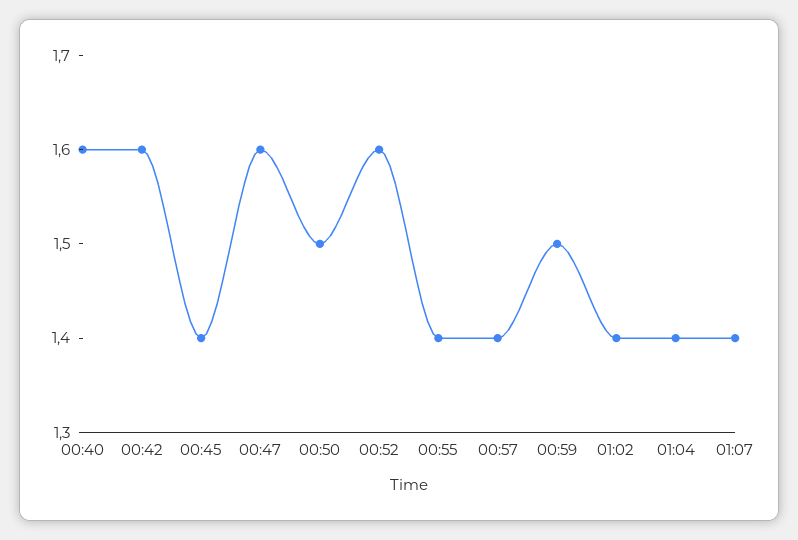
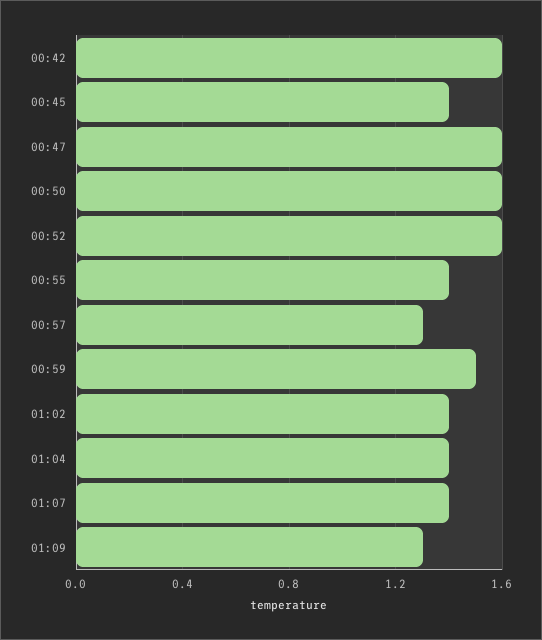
00:40: 1.6 -> none
00:50: 1.5 -> 1.6
00:57: 1.4 -> 1.3
01:09: none -> 1.3

